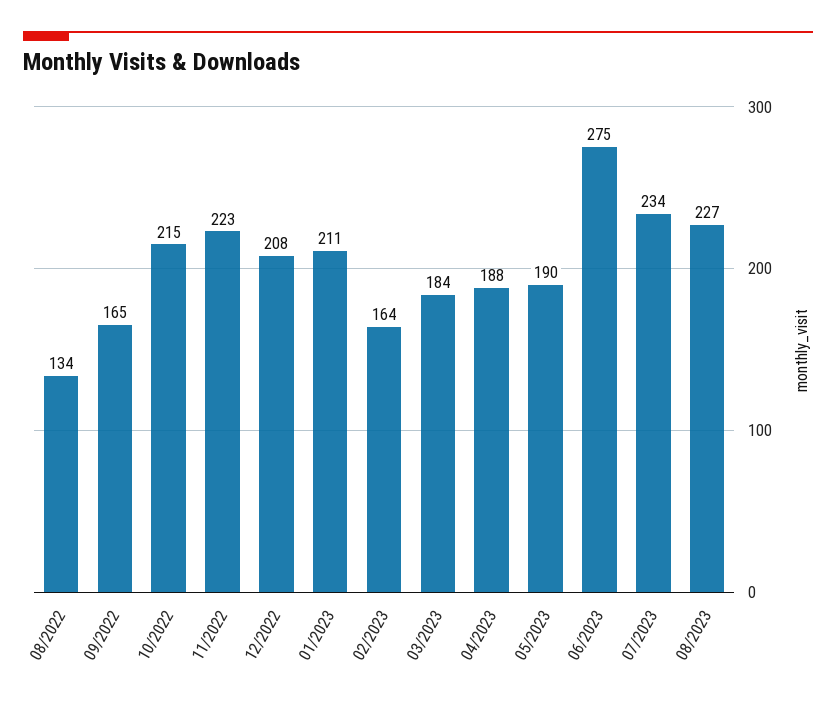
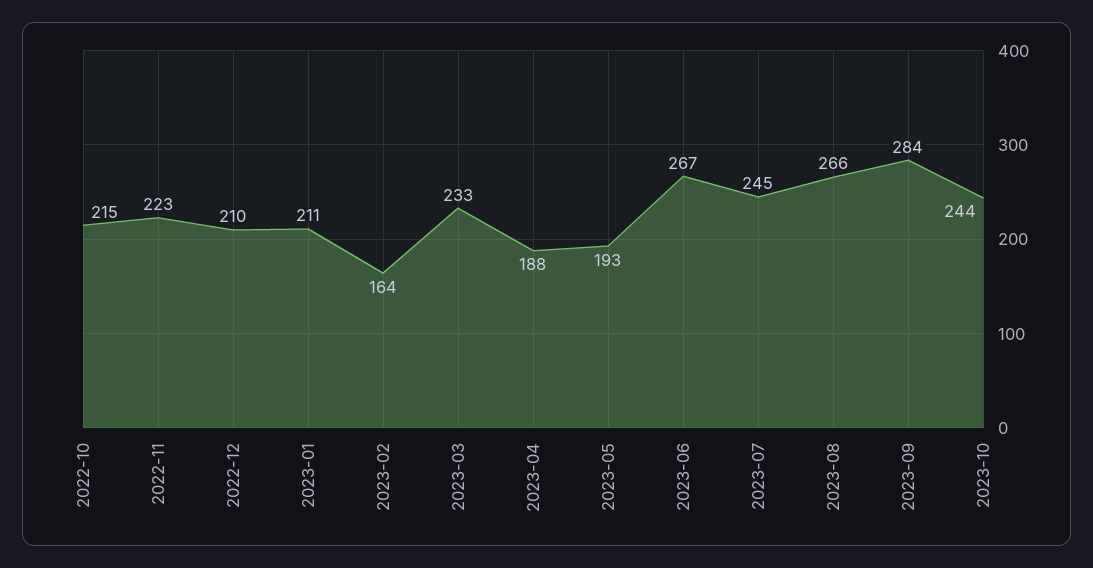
08/2022: 134 -> none
09/2022: 165 -> none
12/2022: 208 -> 210
03/2023: 184 -> 233
05/2023: 190 -> 193
06/2023: 275 -> 267
07/2023: 234 -> 245
08/2023: 227 -> 266
2023-09: none -> 284
2023-10: none -> 244

